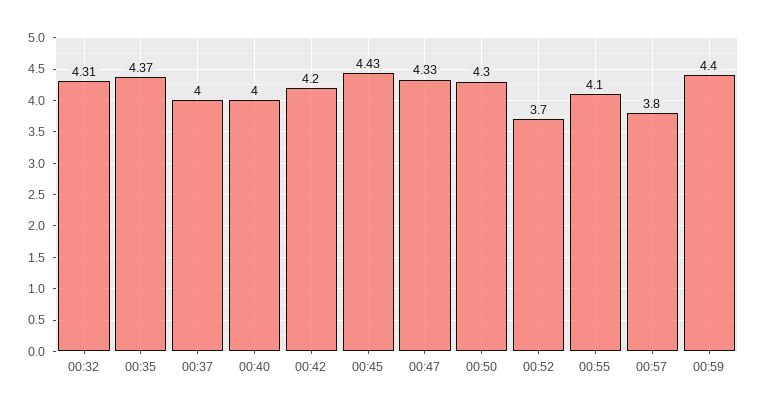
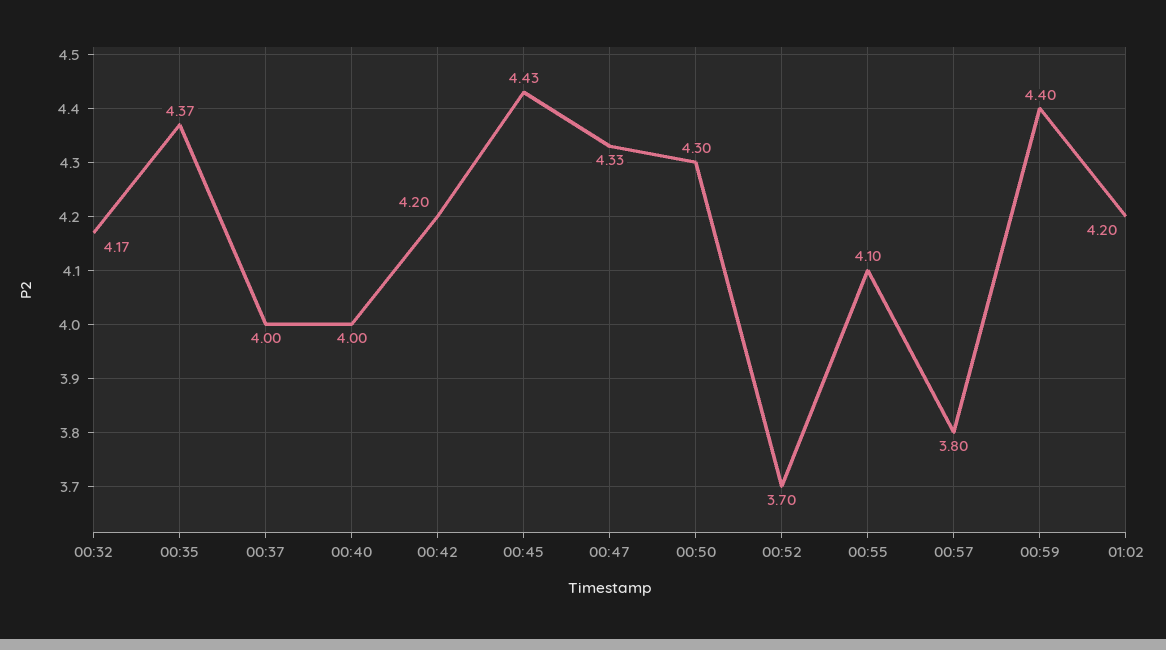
00:32: 4.31 -> 4.17
01:02: none -> 4.2

